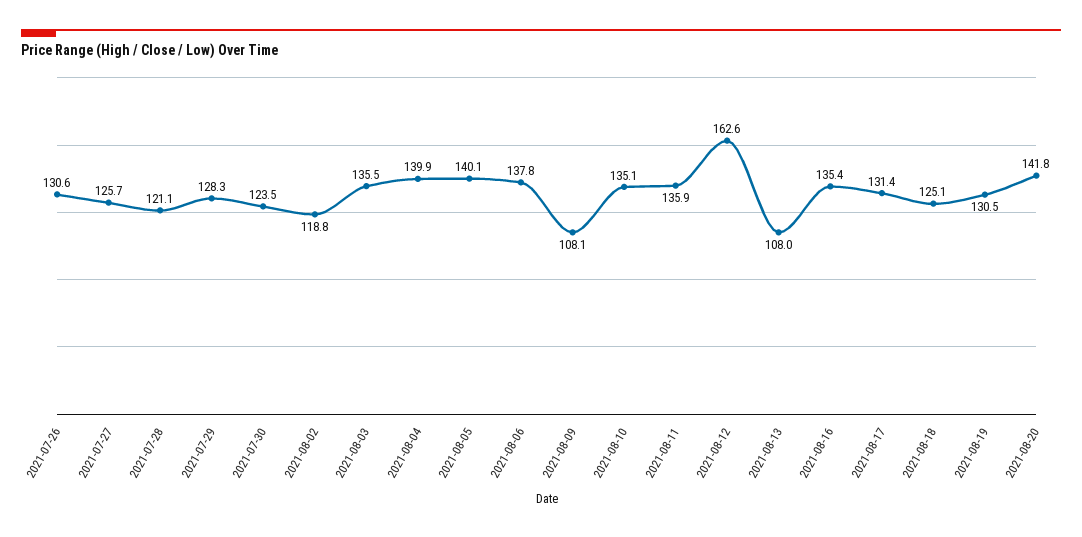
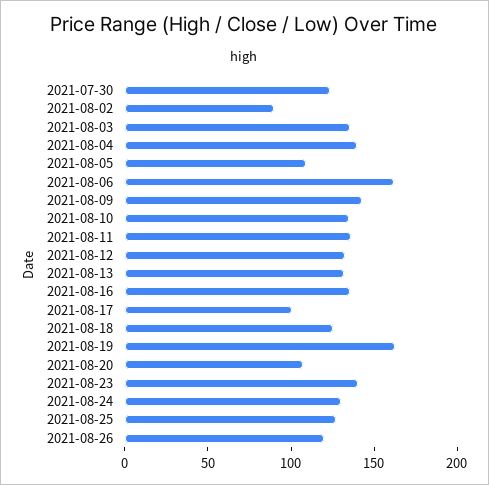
2021-07-26: 130.6 -> none
2021-07-27: 125.7 -> none
2021-07-28: 121.1 -> none
2021-07-29: 128.3 -> none
2021-08-02: 118.8 -> 90
2021-08-05: 140.1 -> 110
2021-08-06: 137.8 -> 160
2021-08-09: 108.1 -> 140
2021-08-12: 162.6 -> 130
2021-08-13: 108 -> 130
2021-08-17: 131.4 -> 100
2021-08-19: 130.5 -> 160
2021-08-20: 141.8 -> 110
2021-08-23: none -> 140
2021-08-24: none -> 130
2021-08-25: none -> 130
2021-08-26: none -> 120

